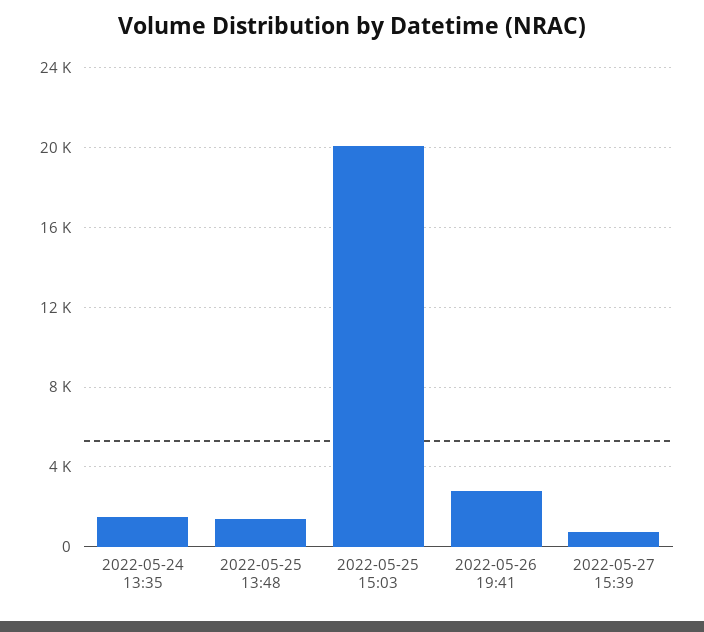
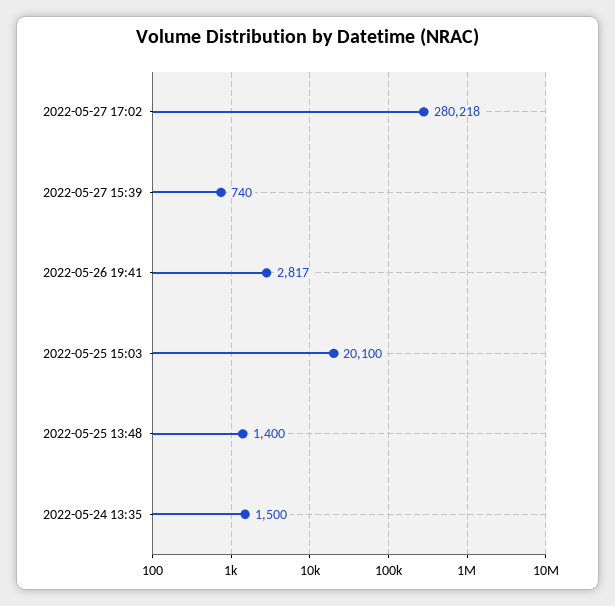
2022-05-27 17:02: none -> 280218

